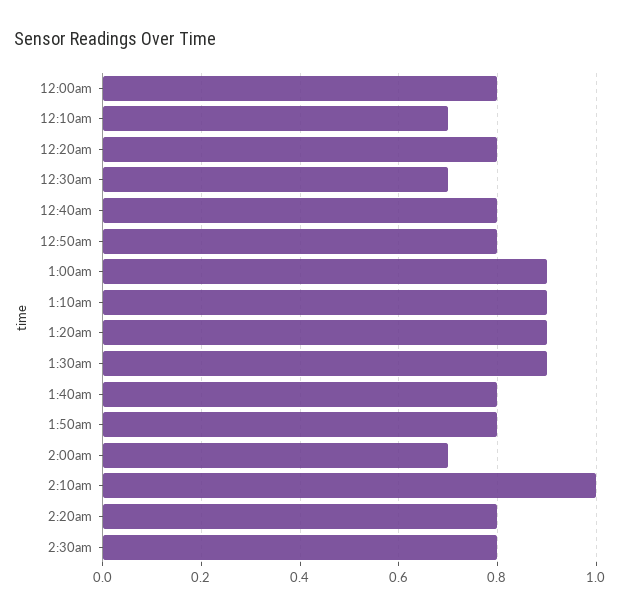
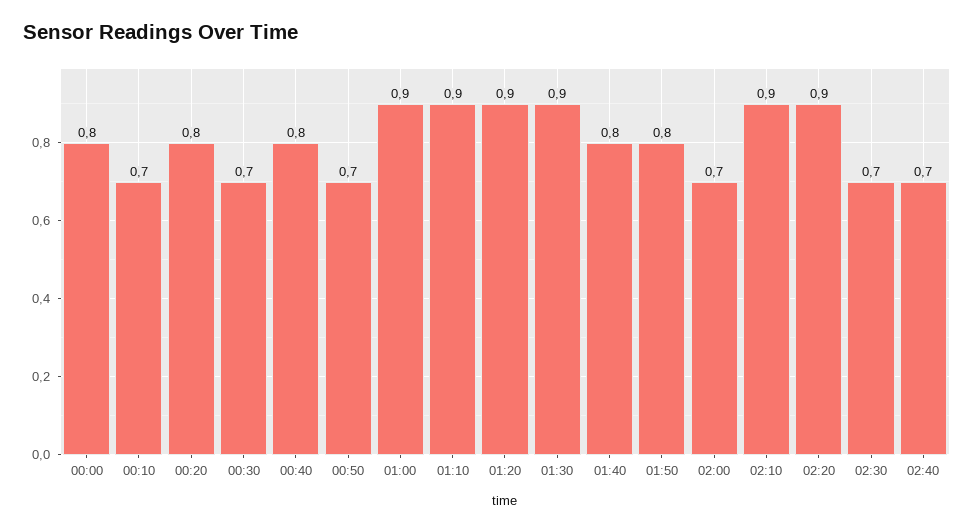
12:50am: 0.8 -> 0.7
2:10am: 1 -> 0.9
2:20am: 0.8 -> 0.9
2:30am: 0.8 -> 0.7
02:40: none -> 0.7

